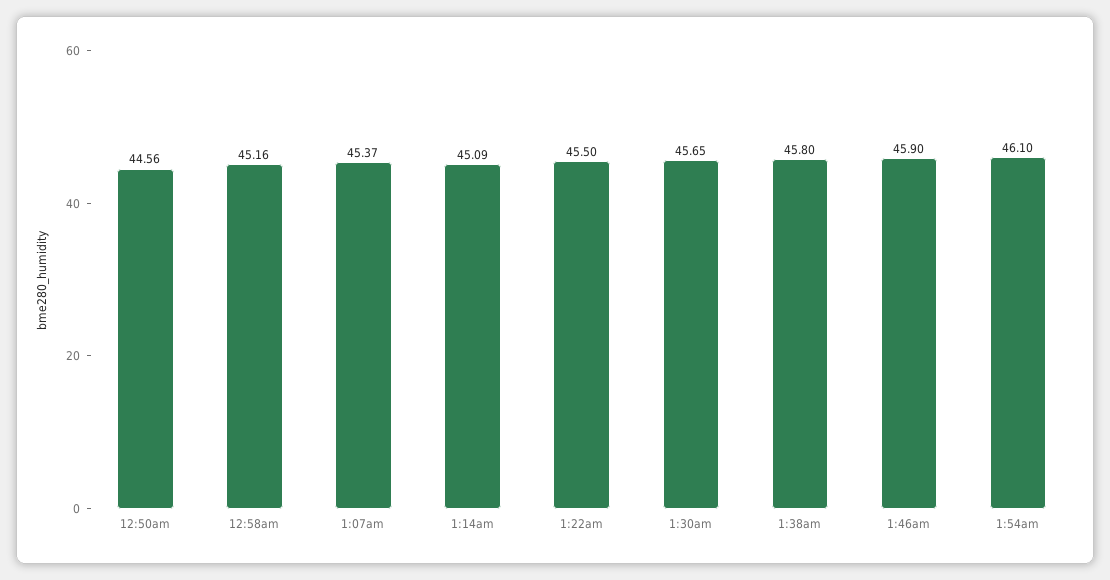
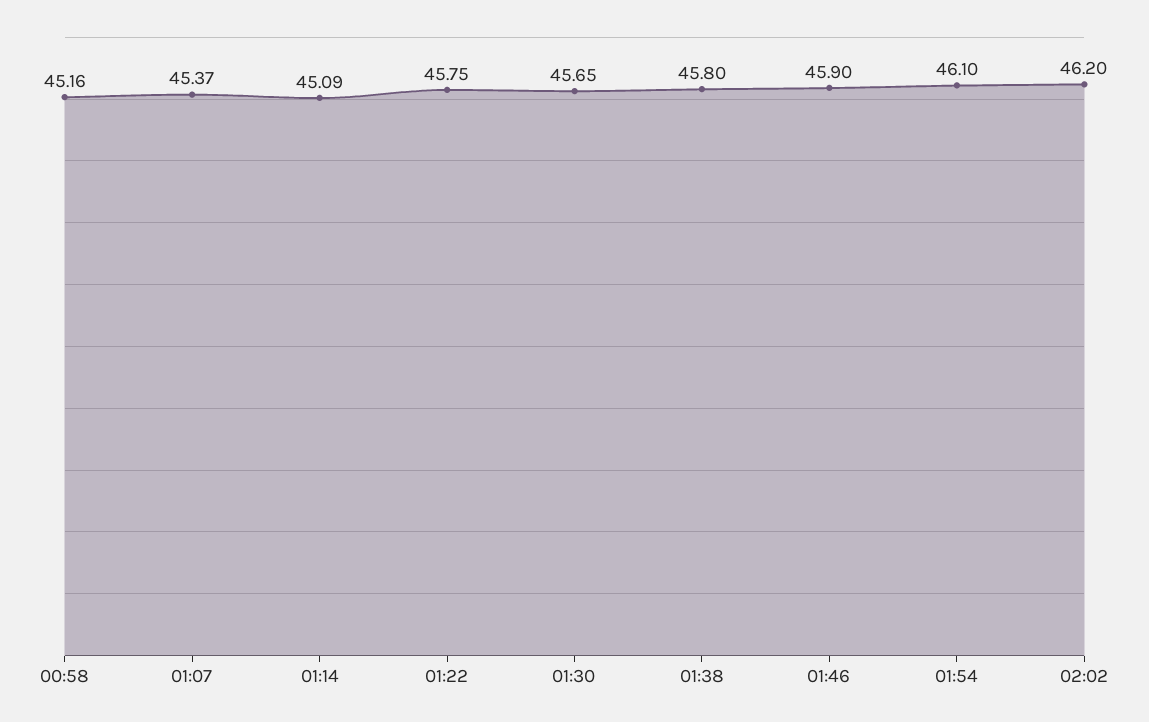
12:50am: 44.56 -> none
1:22am: 45.5 -> 45.75
02:02: none -> 46.2

